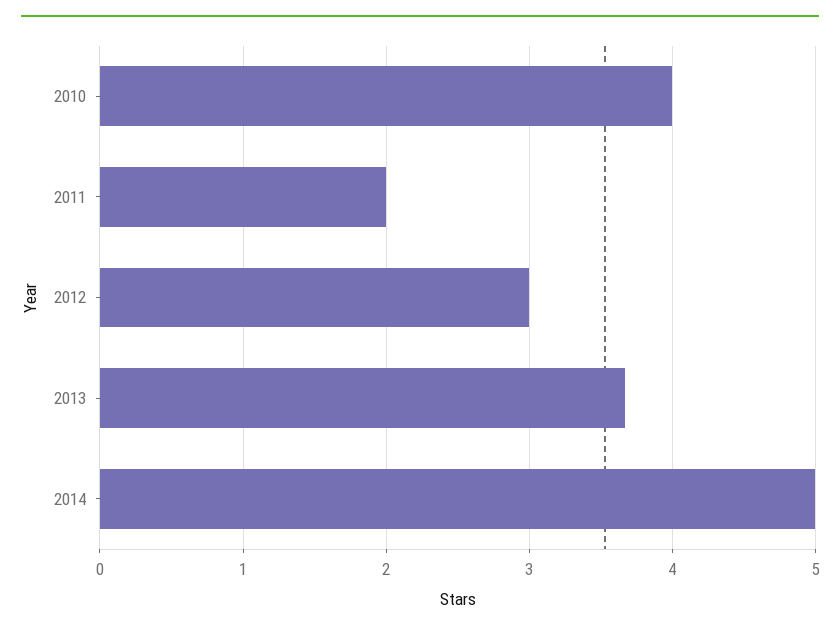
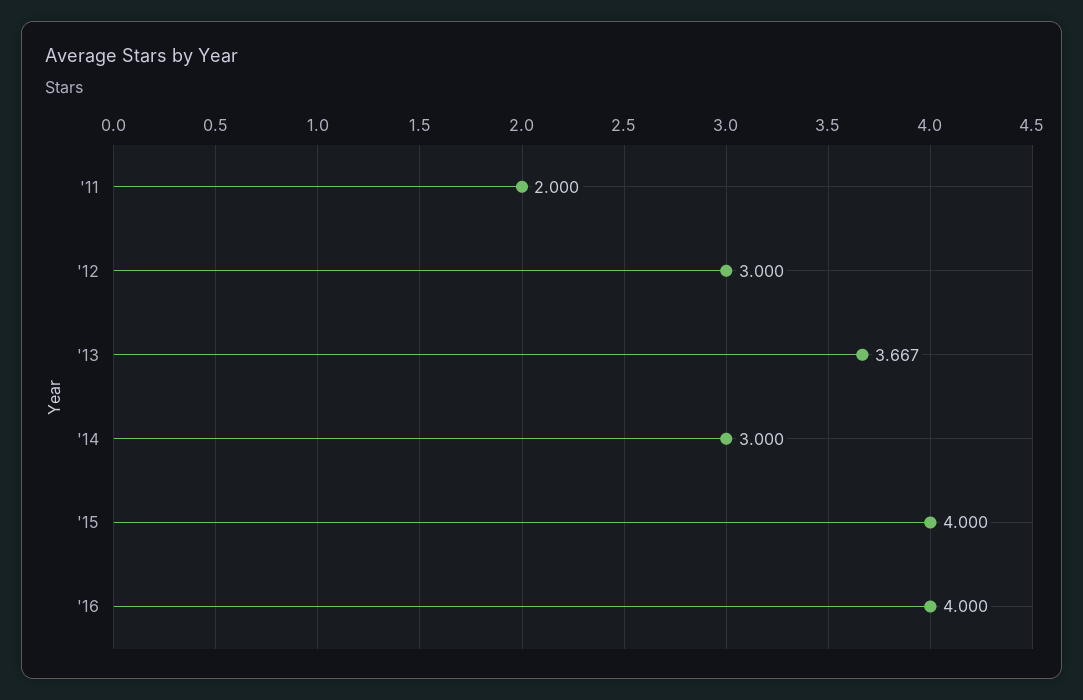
2010: 4 -> none
2014: 5 -> 3
'15: none -> 4
'16: none -> 4

